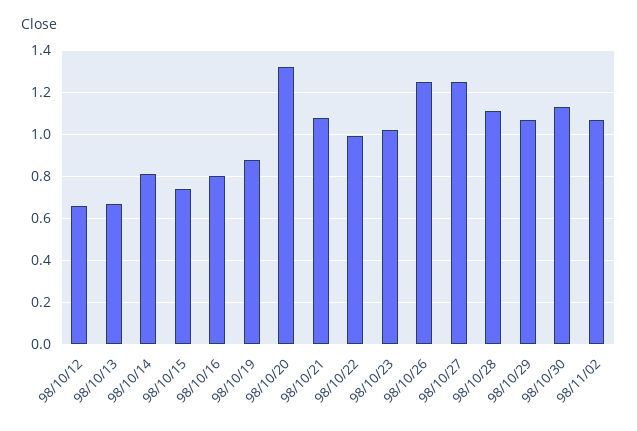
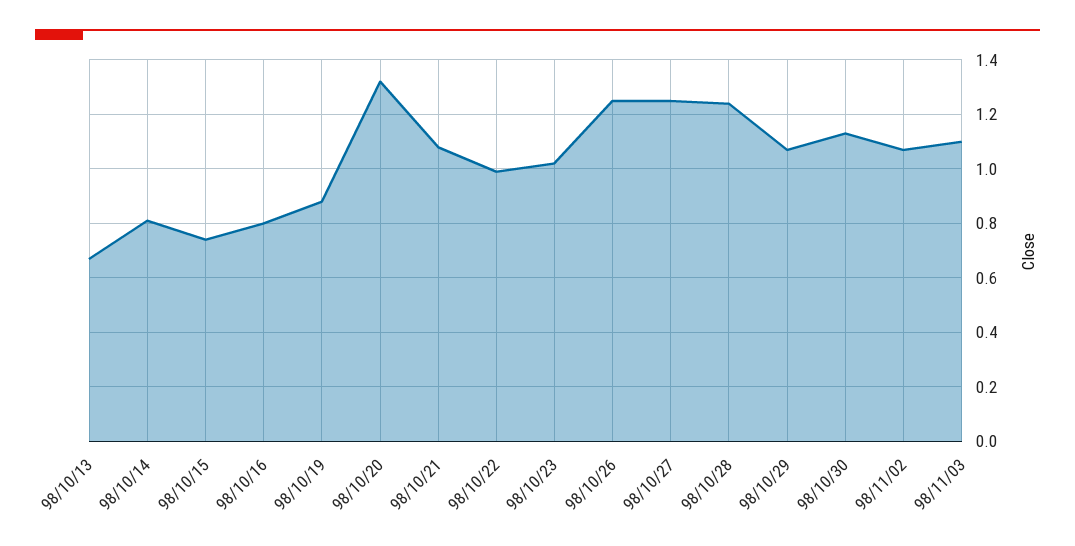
98/10/12: 0.65 -> none
98/10/28: 1.1 -> 1.25
98/11/03: none -> 1.1

